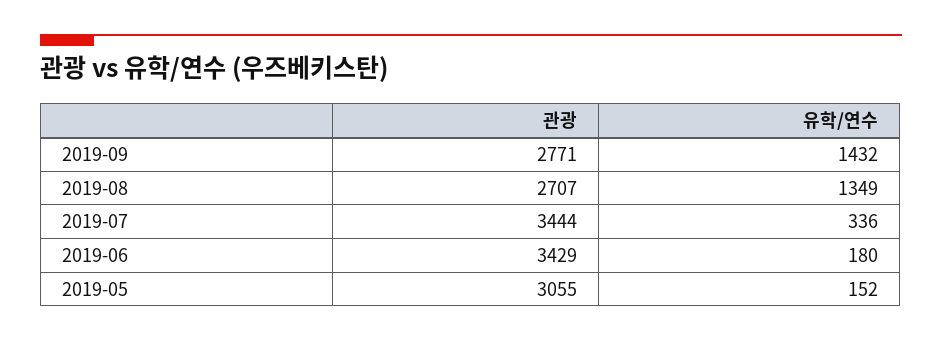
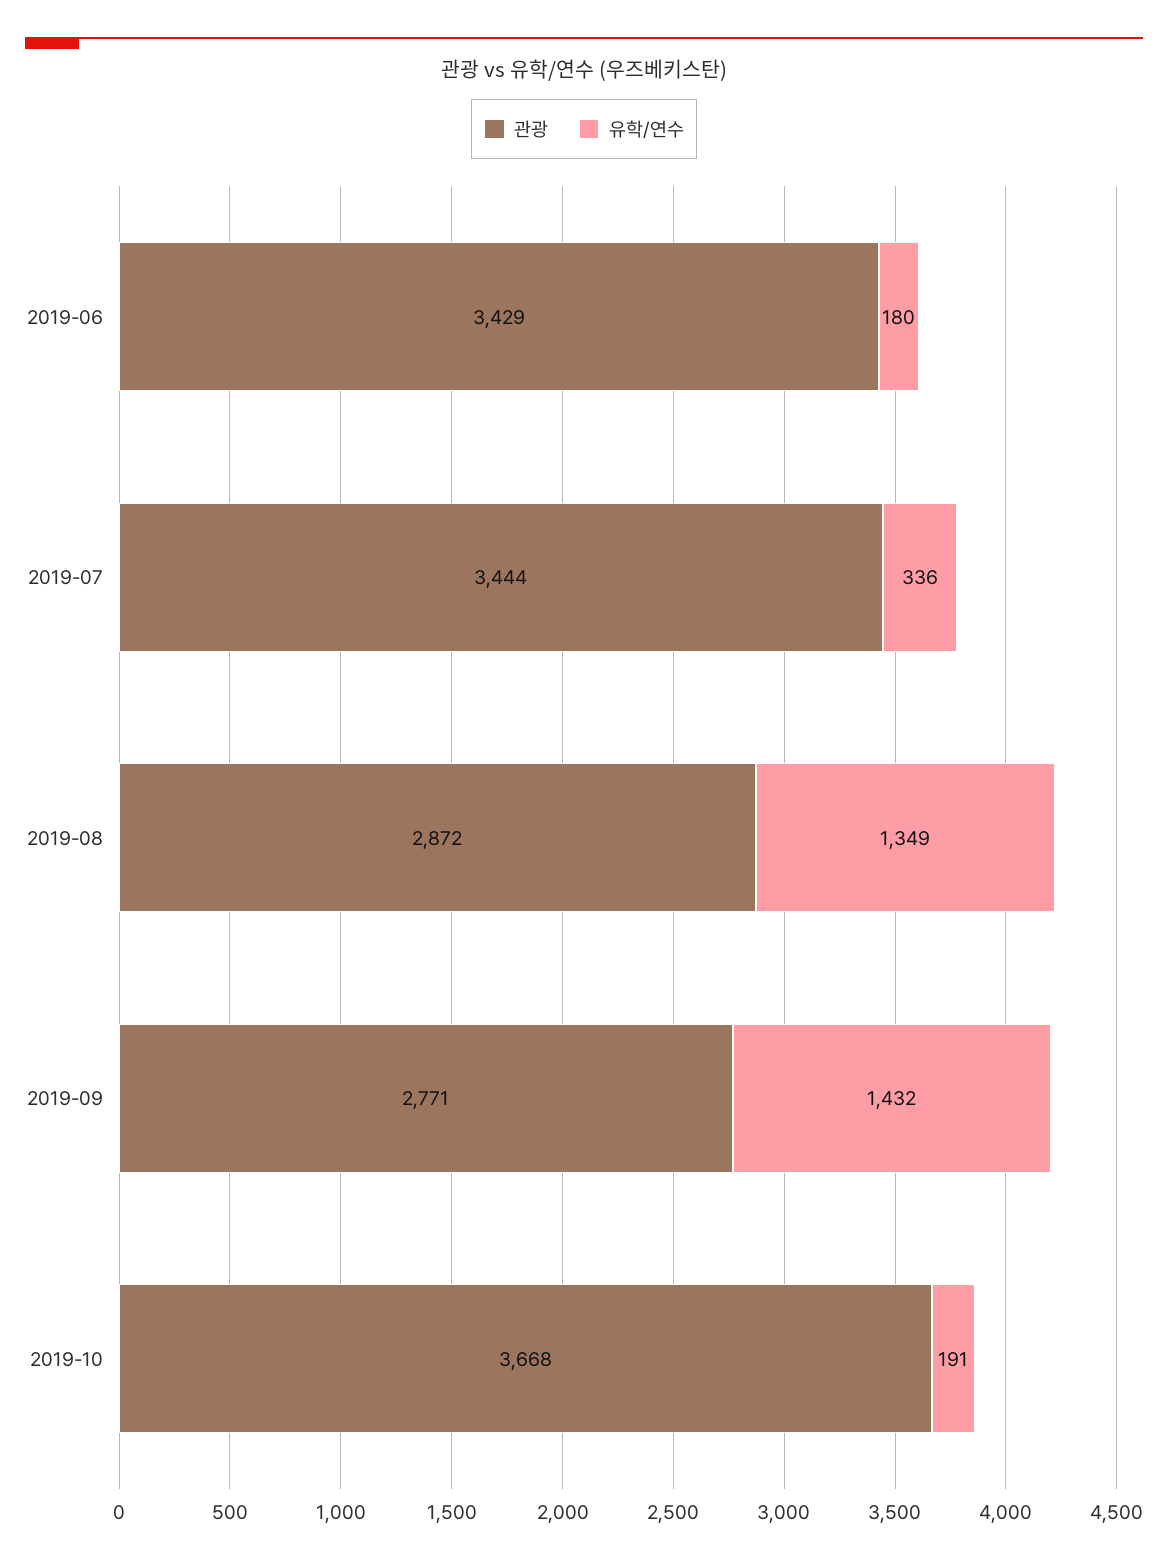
관광, 2019-08: 2707 -> 2872
관광, 2019-05: 3055 -> none
유학/연수, 2019-05: 152 -> none
관광, 2019-10: none -> 3668
유학/연수, 2019-10: none -> 191

